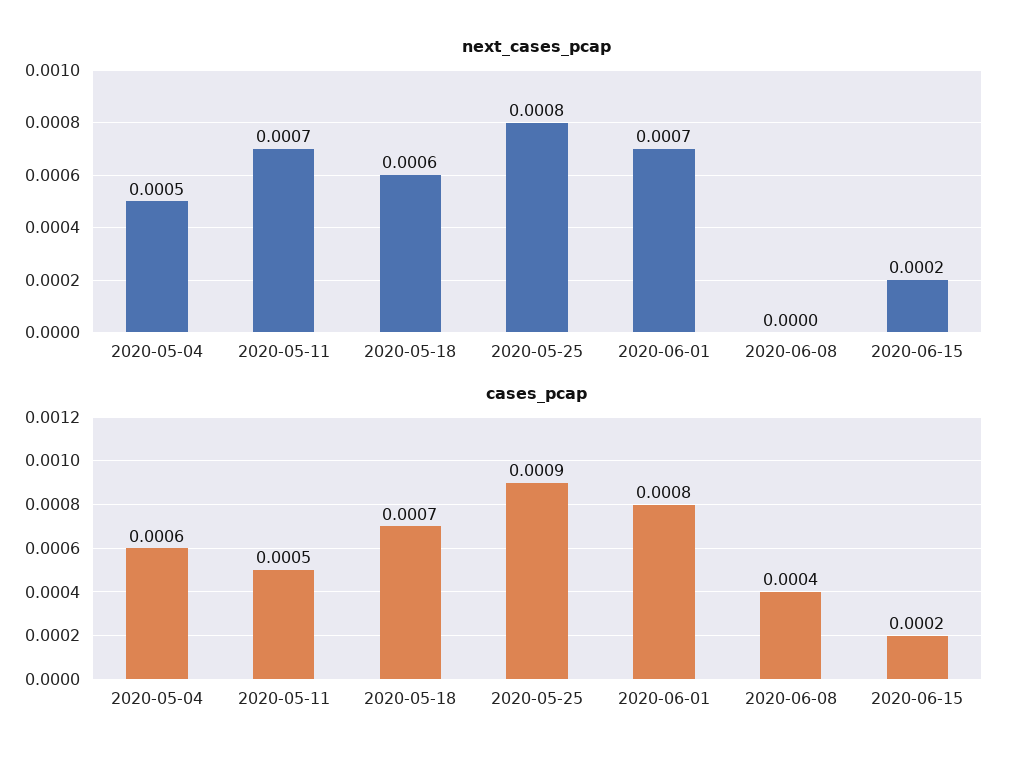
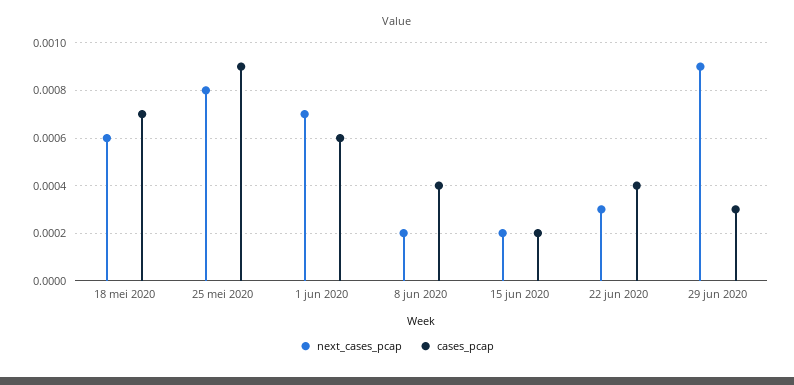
next_cases_pcap, 2020-05-04: 0.0005 -> none
next_cases_pcap, 2020-05-11: 0.0007 -> none
next_cases_pcap, 2020-06-08: 0 -> 0.0002
cases_pcap, 2020-05-04: 0.0006 -> none
cases_pcap, 2020-05-11: 0.0005 -> none
cases_pcap, 2020-06-01: 0.0008 -> 0.0006
next_cases_pcap, 22 jun 2020: none -> 0.0003
cases_pcap, 22 jun 2020: none -> 0.0004
next_cases_pcap, 29 jun 2020: none -> 0.0009
cases_pcap, 29 jun 2020: none -> 0.0003

